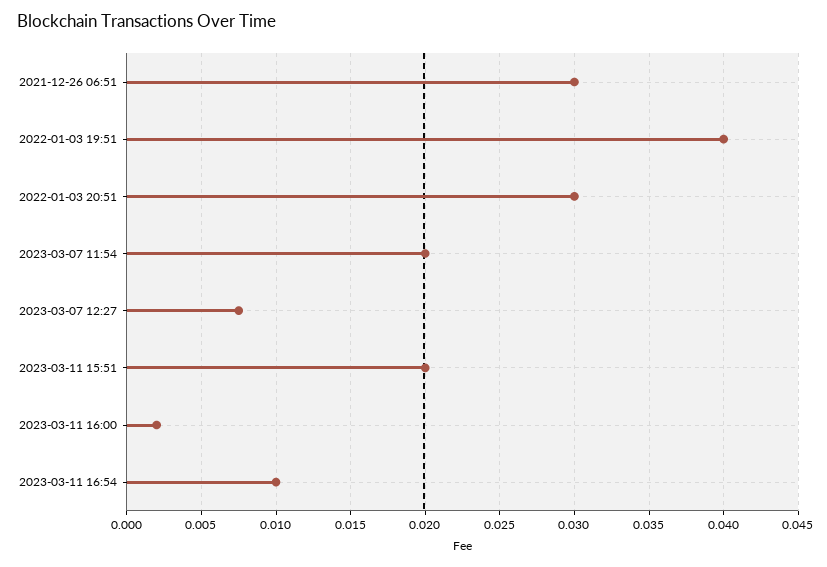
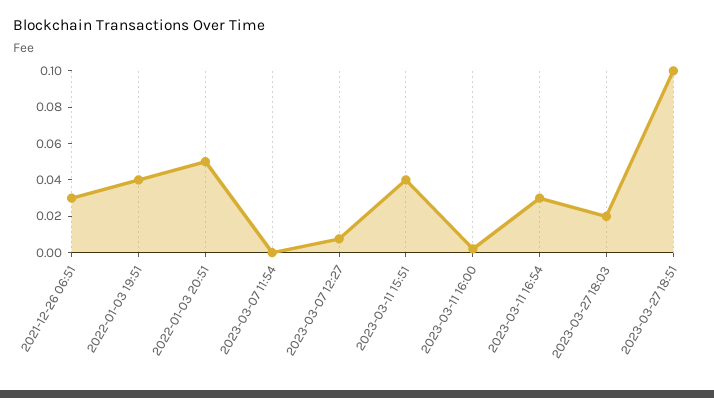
2022-01-03 20:51: 0.03 -> 0.05
2023-03-07 11:54: 0.02 -> 0
2023-03-11 15:51: 0.02 -> 0.04
2023-03-11 16:54: 0.01 -> 0.03
2023-03-27 18:03: none -> 0.02
2023-03-27 18:51: none -> 0.1

